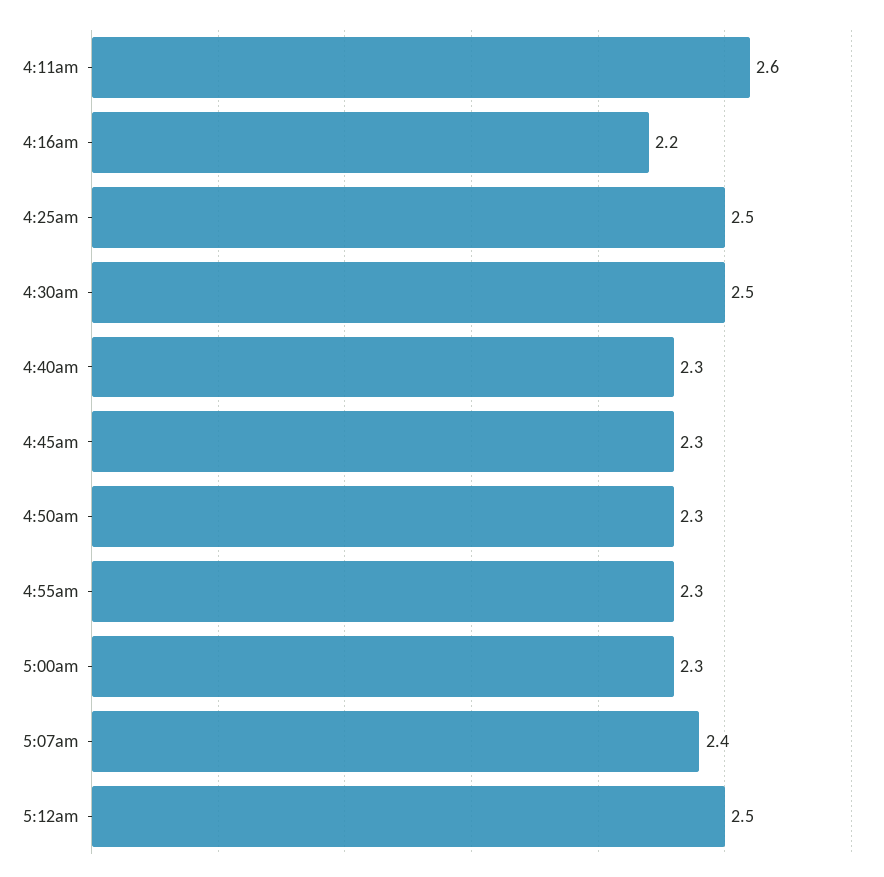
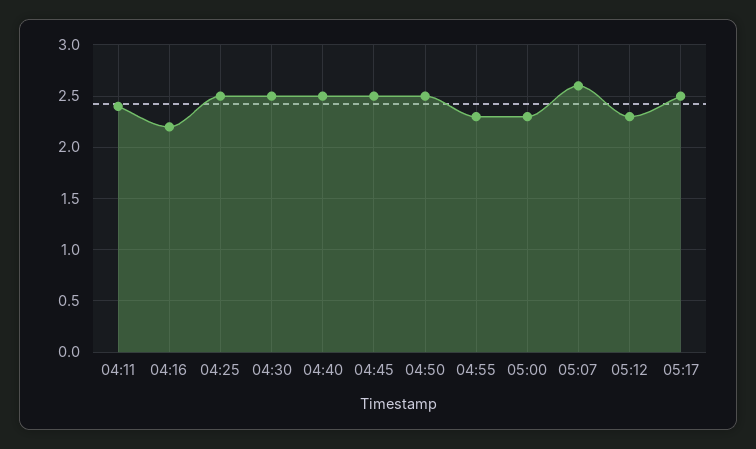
4:11am: 2.6 -> 2.4
4:40am: 2.3 -> 2.5
4:45am: 2.3 -> 2.5
4:50am: 2.3 -> 2.5
5:07am: 2.4 -> 2.6
5:12am: 2.5 -> 2.3
05:17: none -> 2.5

